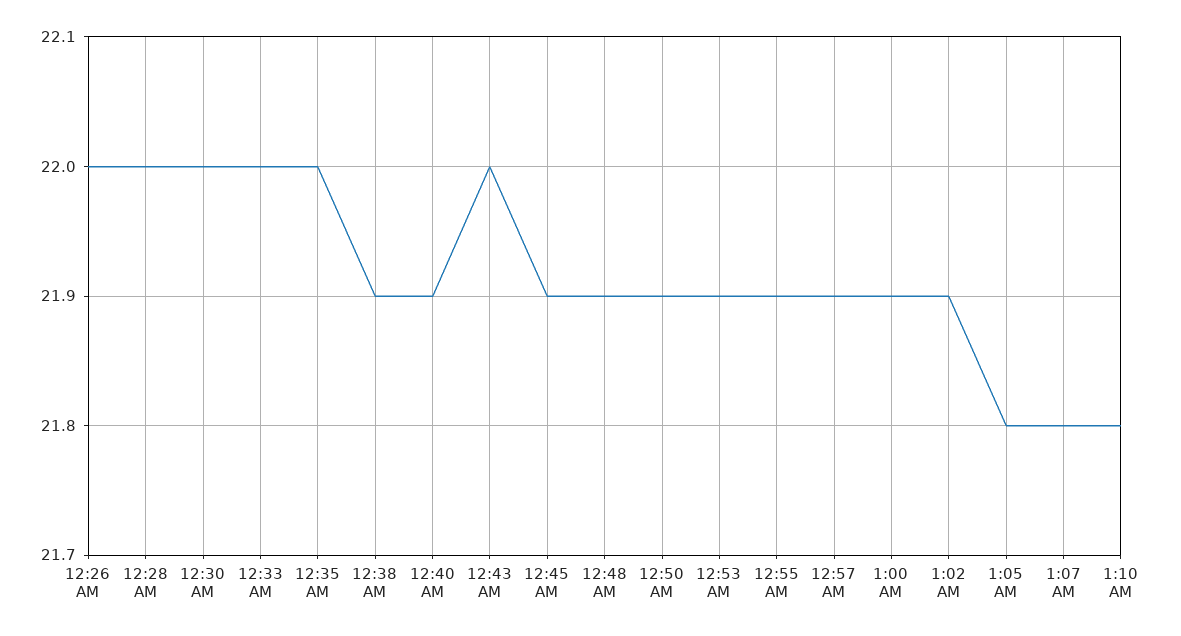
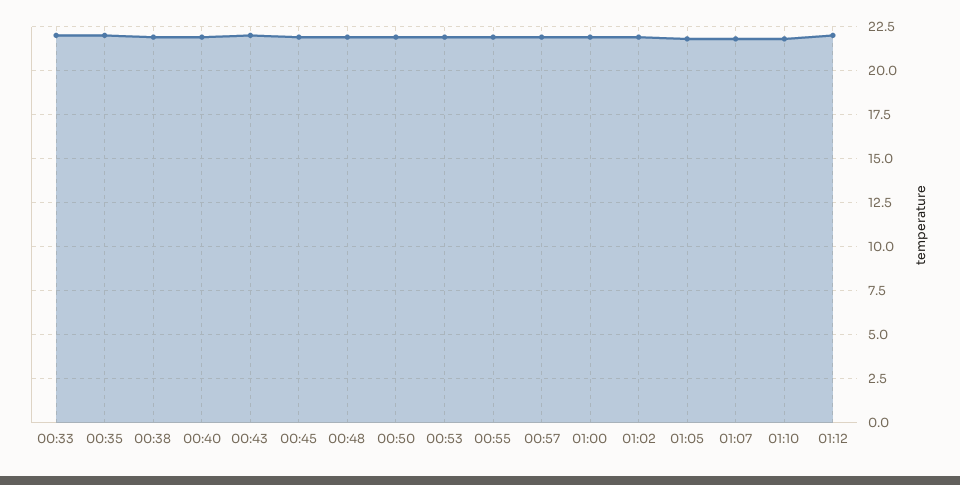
12:26 AM: 22 -> none
12:28 AM: 22 -> none
12:30 AM: 22 -> none
01:12: none -> 22

